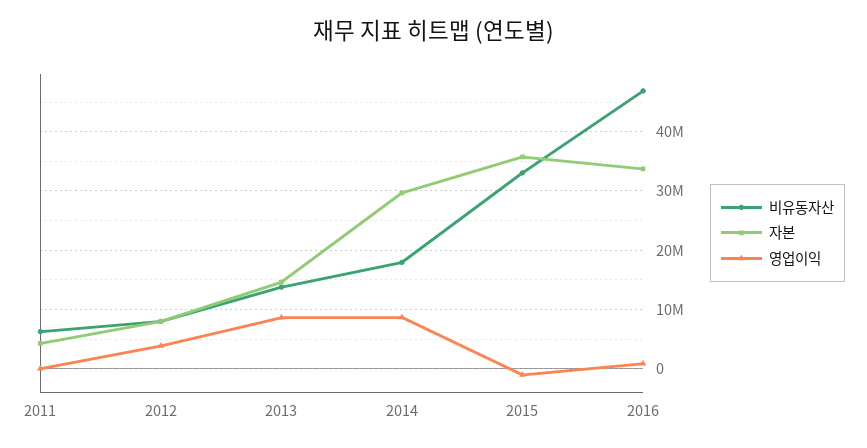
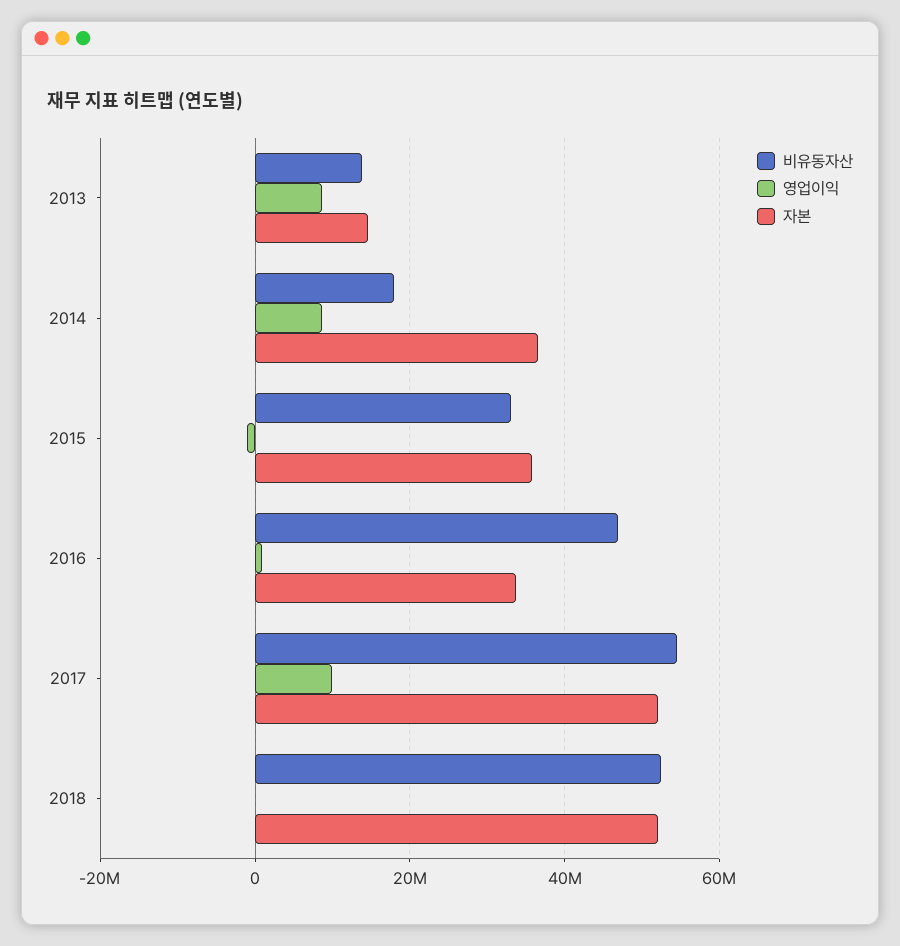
비유동자산, 2011: 6000000 -> none
자본, 2011: 4000000 -> none
영업이익, 2011: 0 -> none
비유동자산, 2012: 8000000 -> none
자본, 2012: 8000000 -> none
영업이익, 2012: 4000000 -> none
자본, 2014: 30000000 -> 36000000
비유동자산, 2017: none -> 54000000
영업이익, 2017: none -> 10000000
자본, 2017: none -> 52000000
비유동자산, 2018: none -> 52000000
영업이익, 2018: none -> 0
자본, 2018: none -> 52000000

